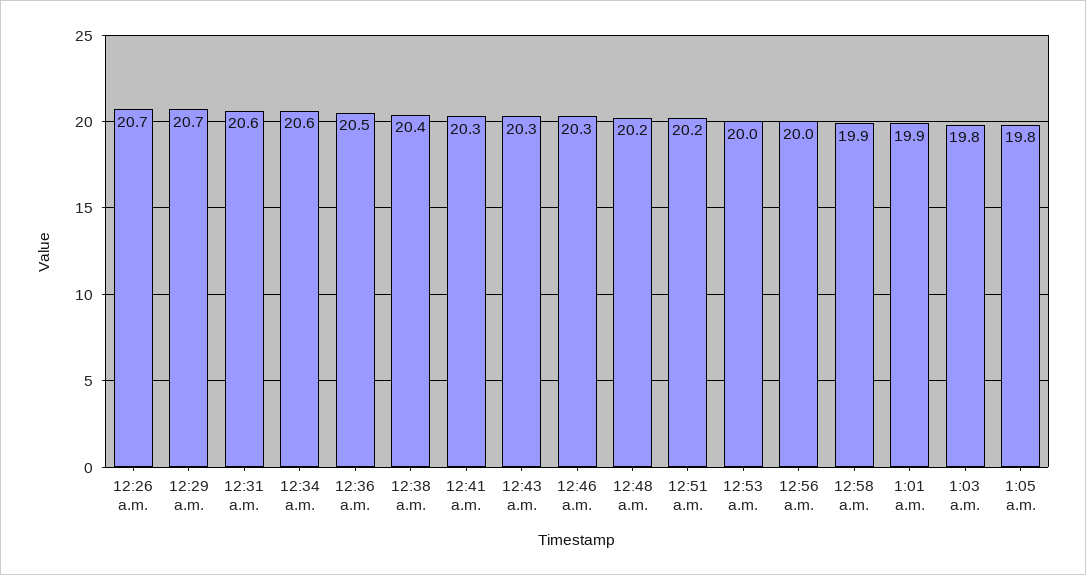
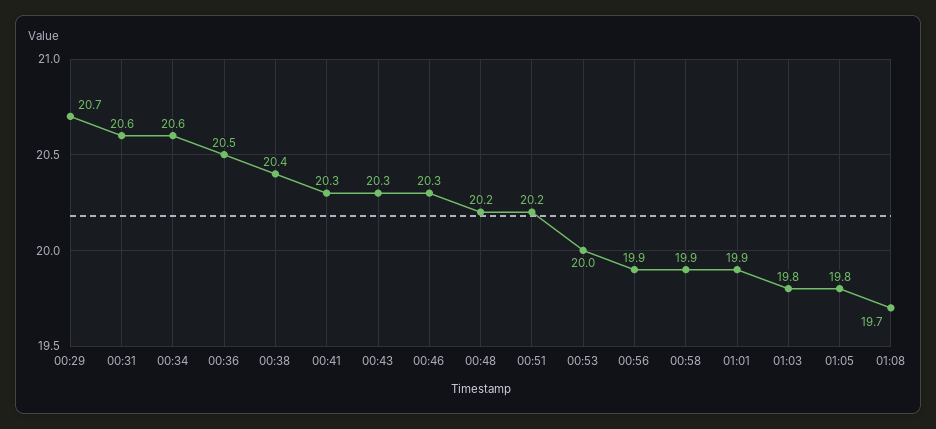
12:26 a.m.: 20.7 -> none
12:56 a.m.: 20 -> 19.9
01:08: none -> 19.7

